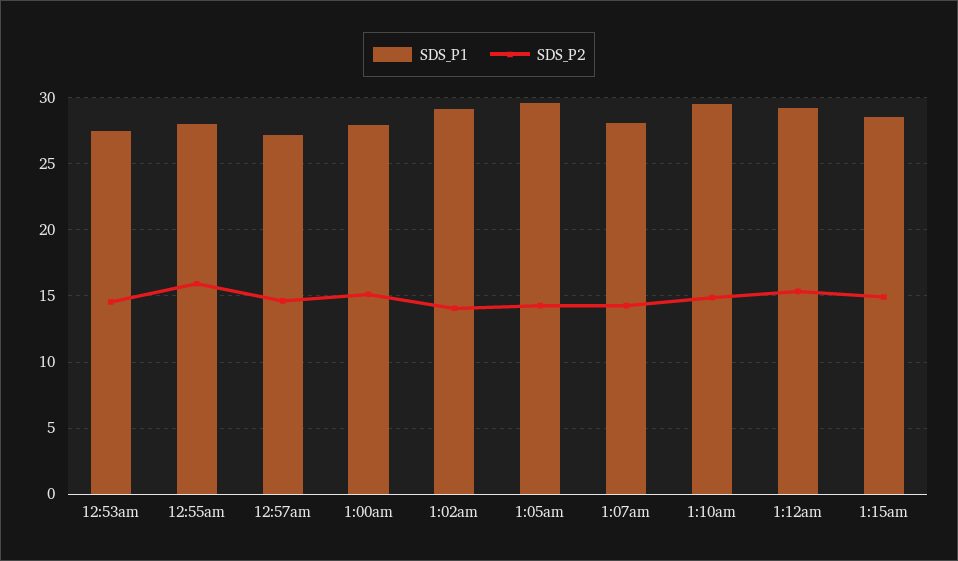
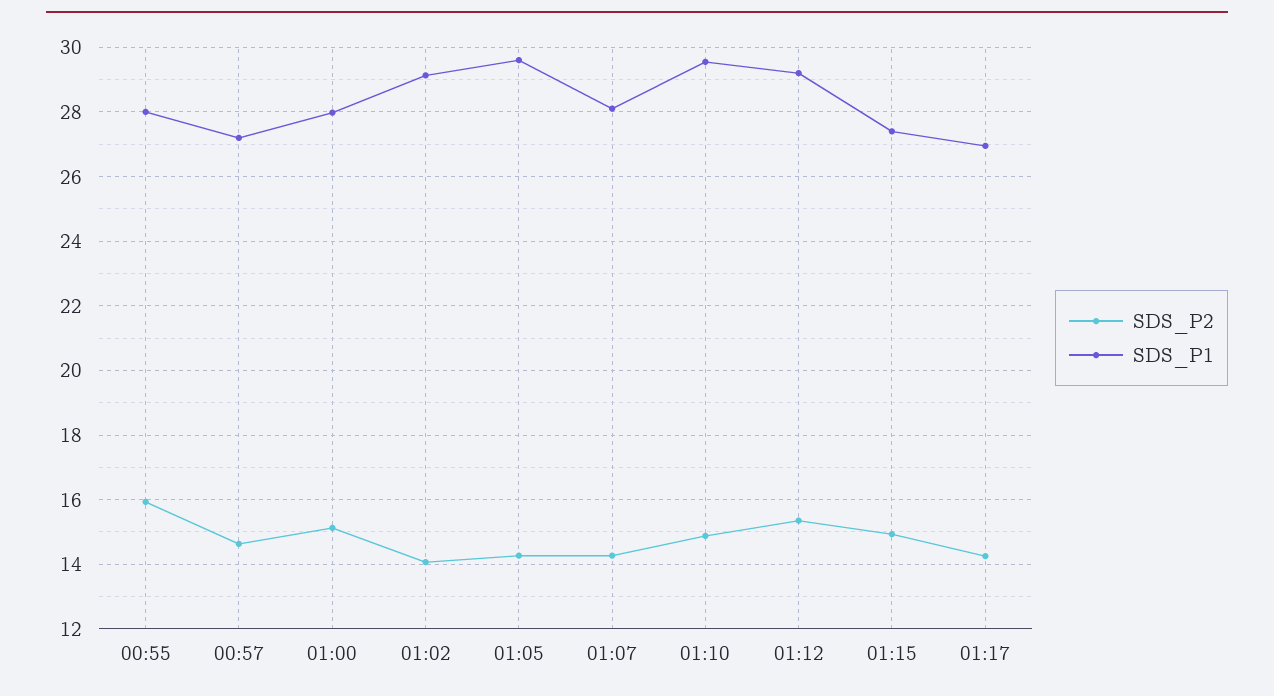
SDS_P1, 12:53am: 27.5 -> none
SDS_P2, 12:53am: 14.5 -> none
SDS_P1, 1:15am: 28.5 -> 27.4
SDS_P2, 01:17: none -> 14.2
SDS_P1, 01:17: none -> 27

